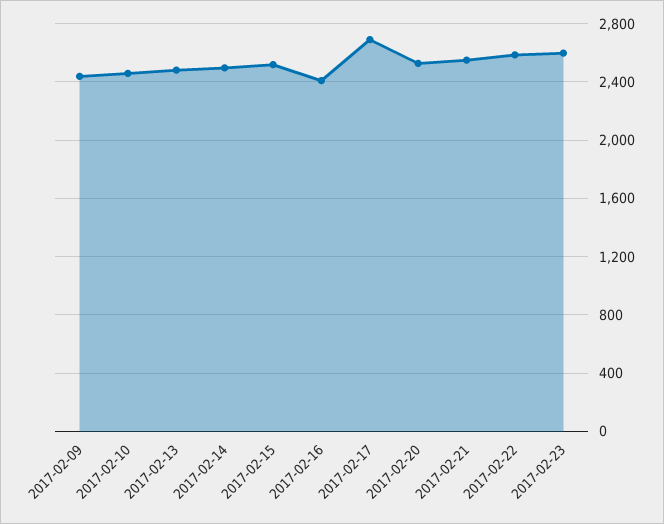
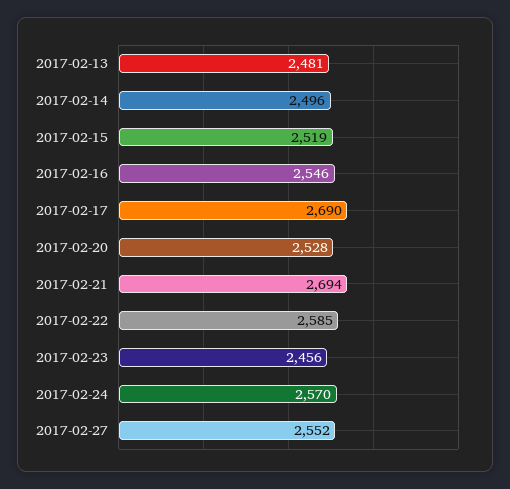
2017-02-09: 2450 -> none
2017-02-10: 2450 -> none
2017-02-16: 2400 -> 2546
2017-02-21: 2550 -> 2694
2017-02-23: 2600 -> 2456
2017-02-24: none -> 2570
2017-02-27: none -> 2552

